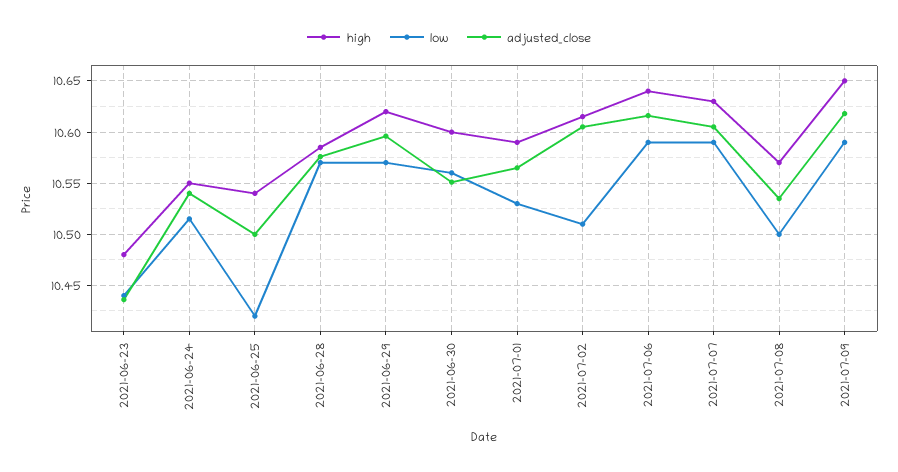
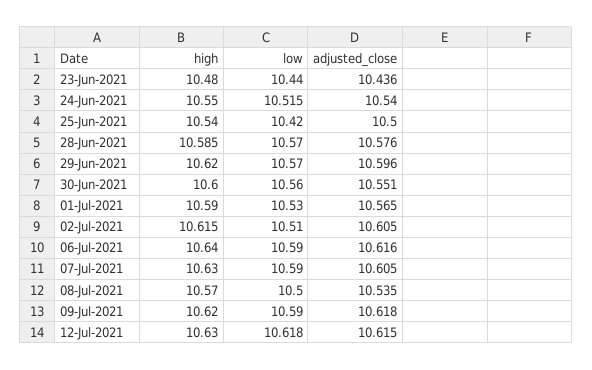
high, 2021-07-09: 10.65 -> 10.62
high, 12-Jul-2021: none -> 10.63
low, 12-Jul-2021: none -> 10.618
adjusted_close, 12-Jul-2021: none -> 10.615

